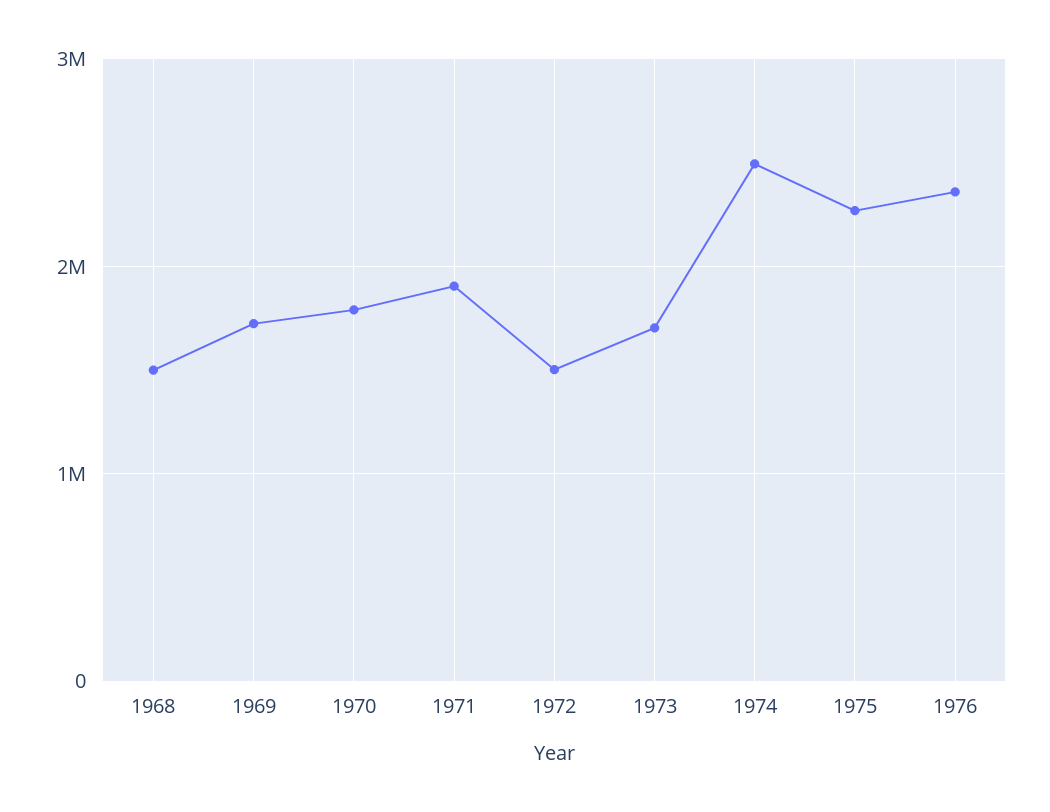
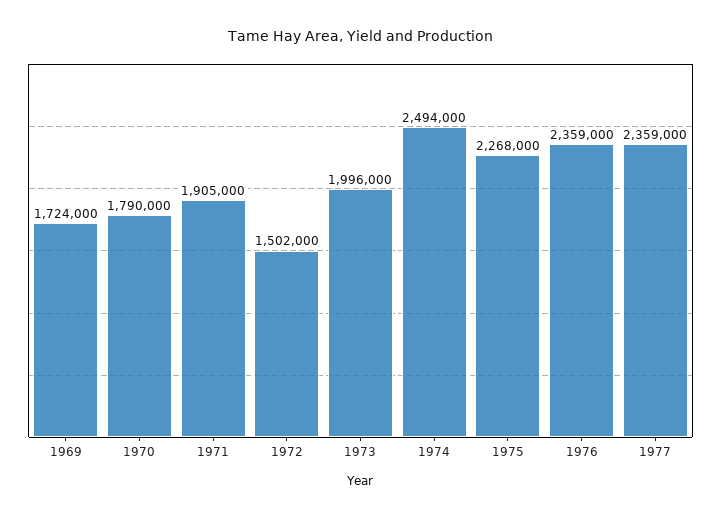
1968: 1500000 -> none
1973: 1700000 -> 1996000
1977: none -> 2359000

